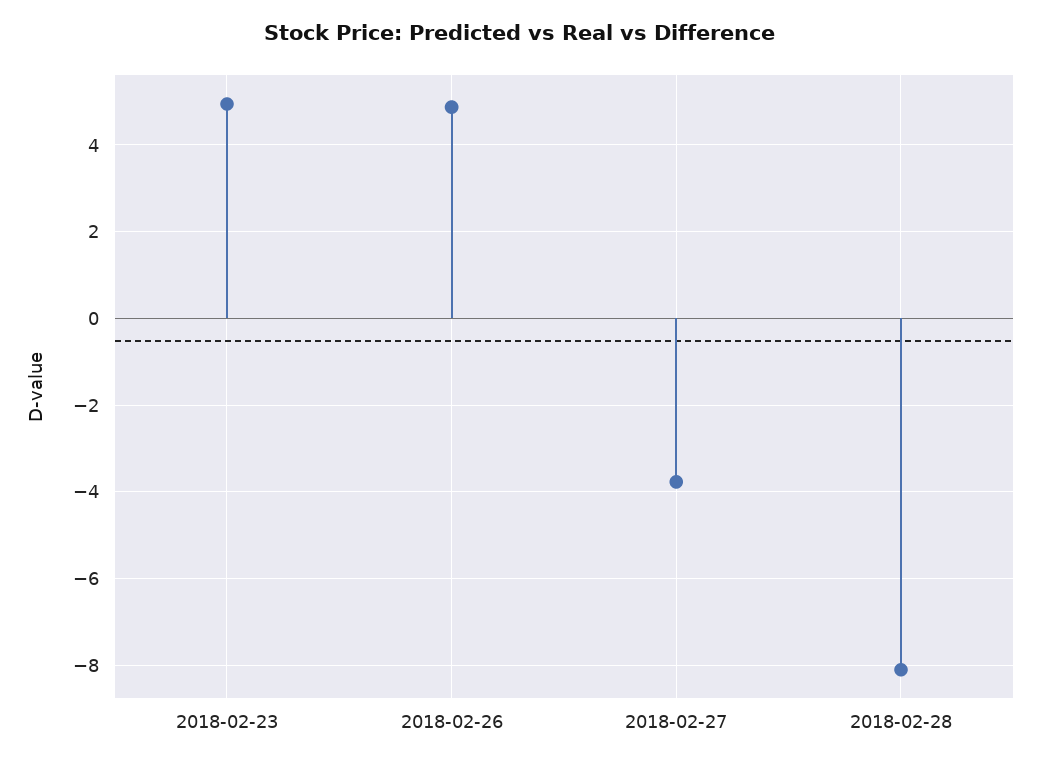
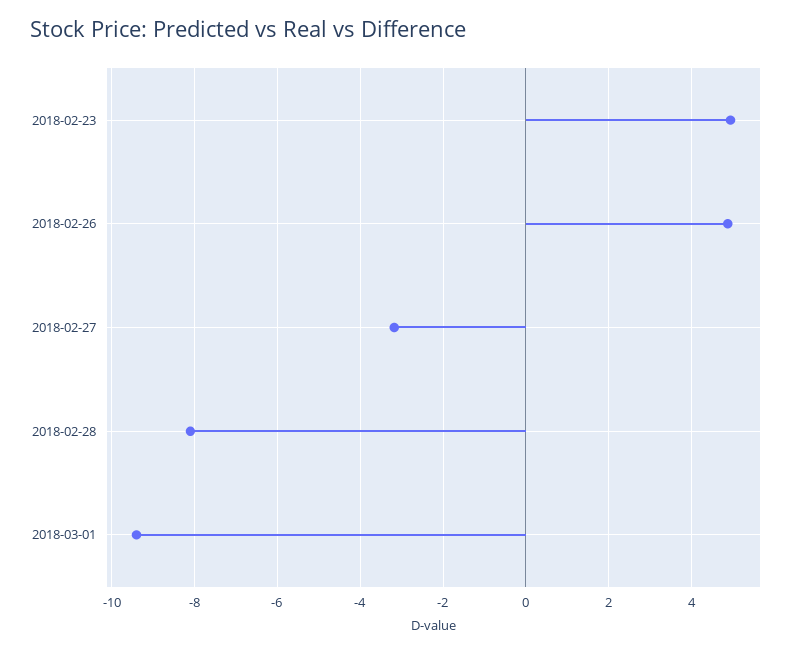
2018-02-27: -3.8 -> -3.2
2018-03-01: none -> -9.4

